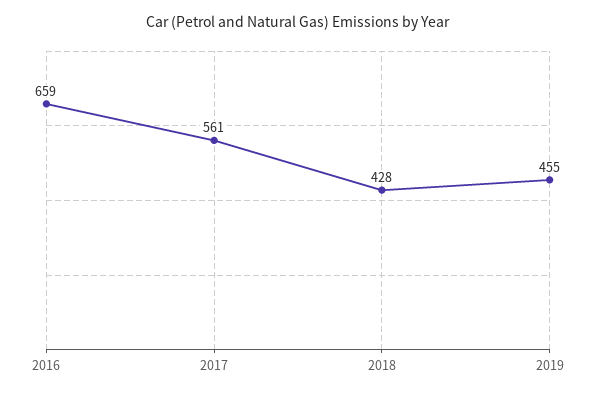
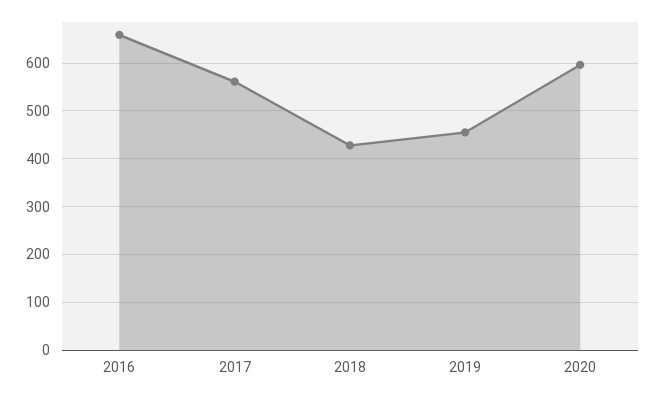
2020: none -> 600

